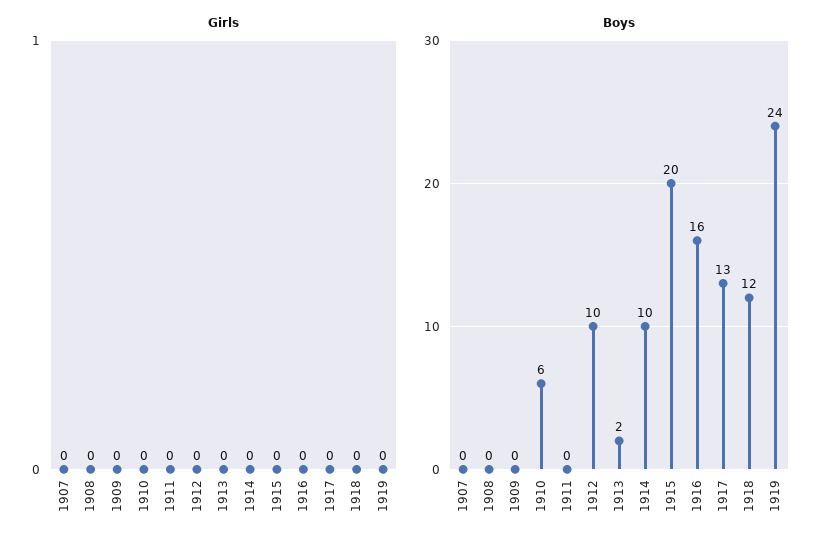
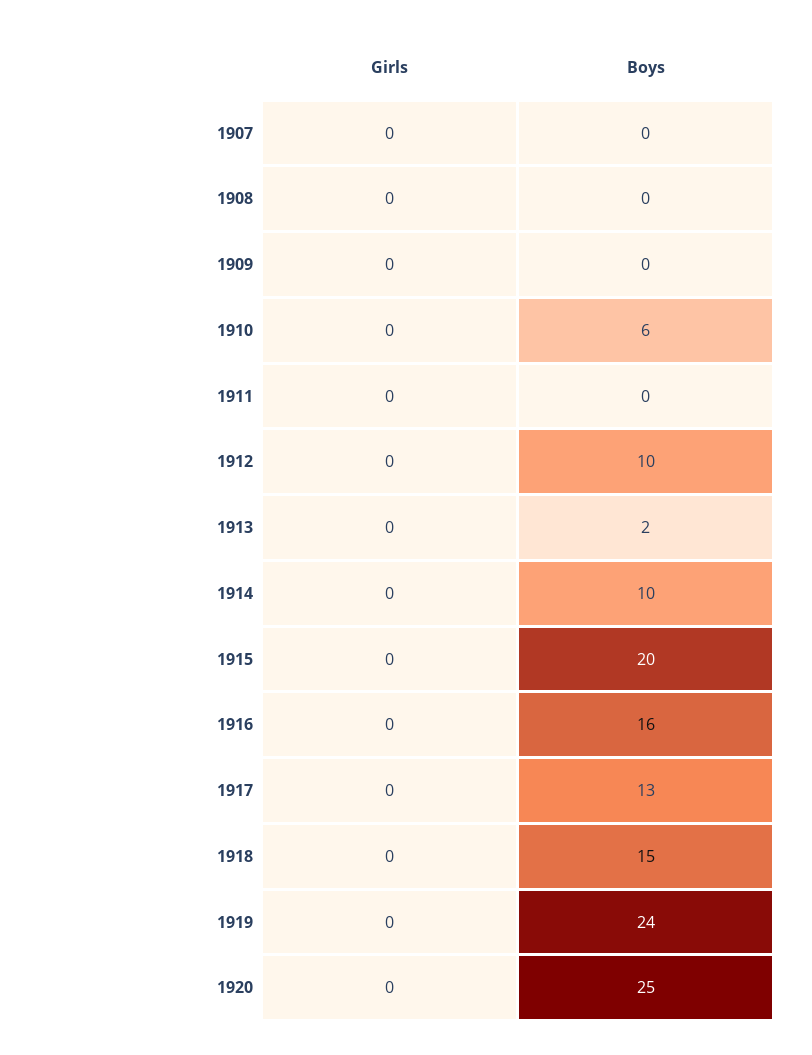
Boys, 1918: 12 -> 15
Girls, 1920: none -> 0
Boys, 1920: none -> 25

